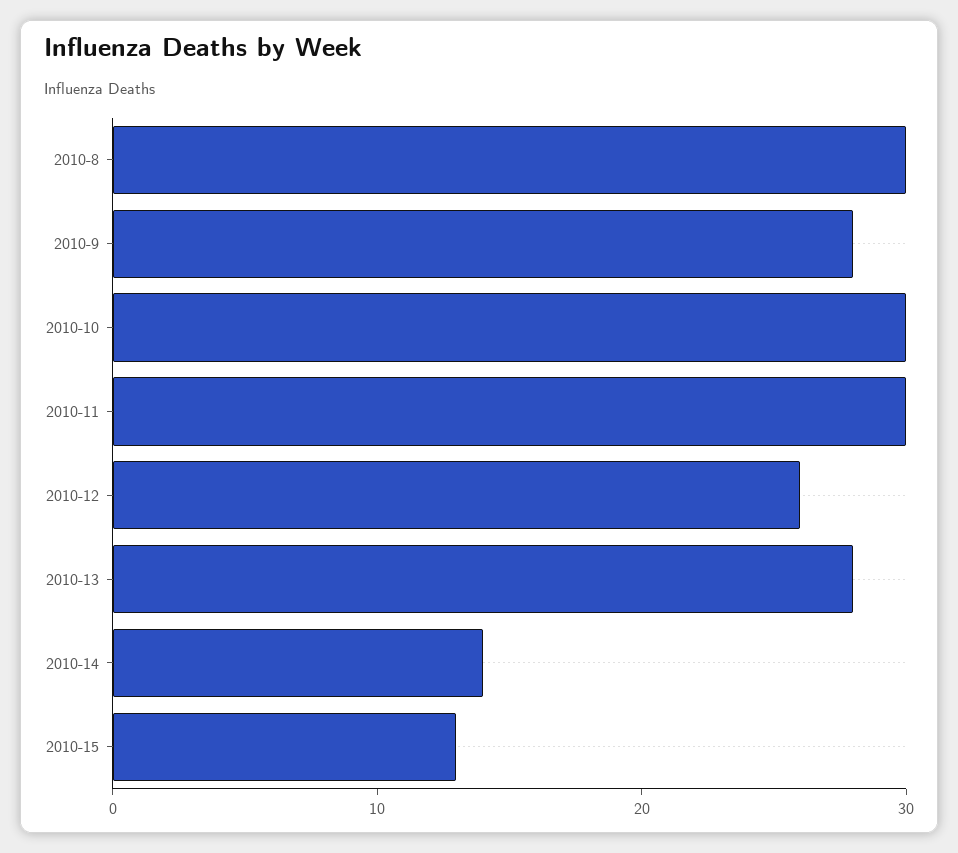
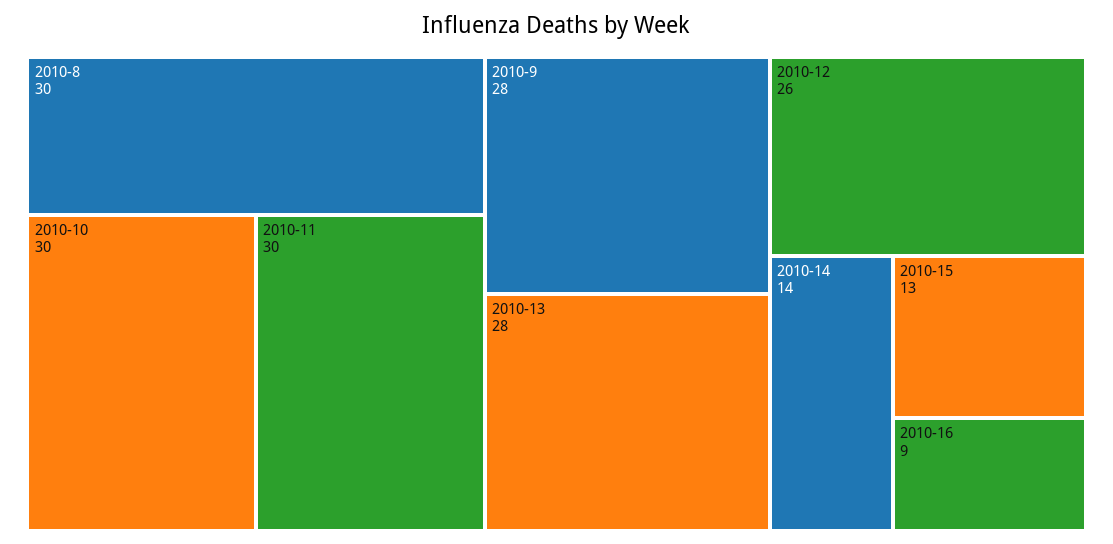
2010-16: none -> 9

